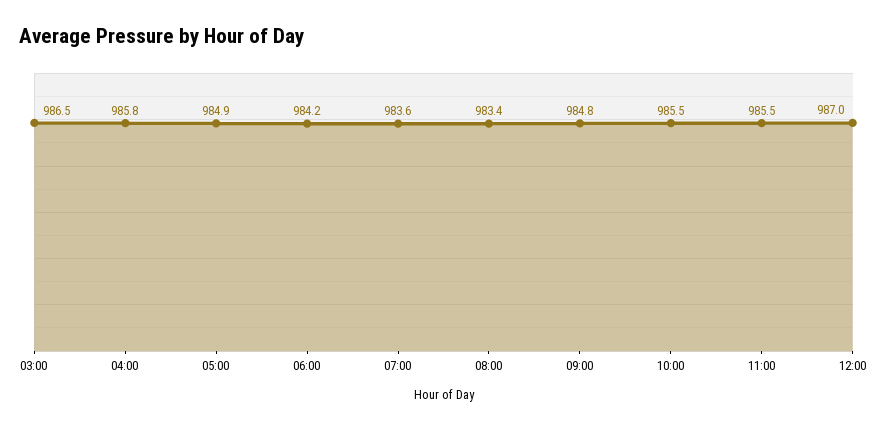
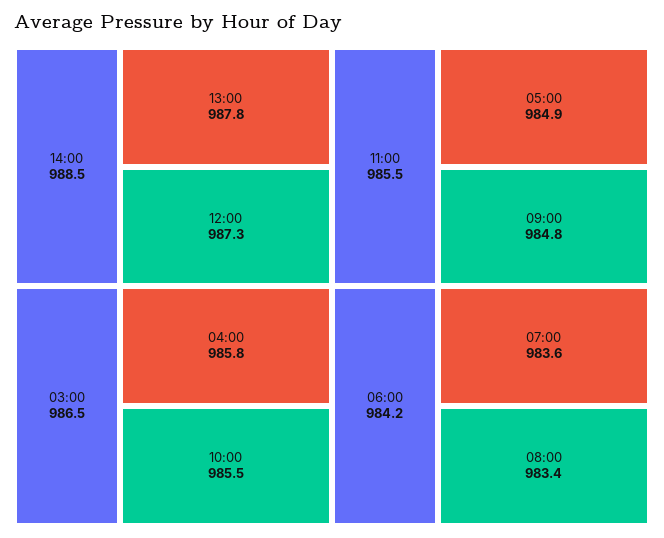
12:00: 987 -> 987.3
14:00: none -> 988.5
13:00: none -> 987.8

